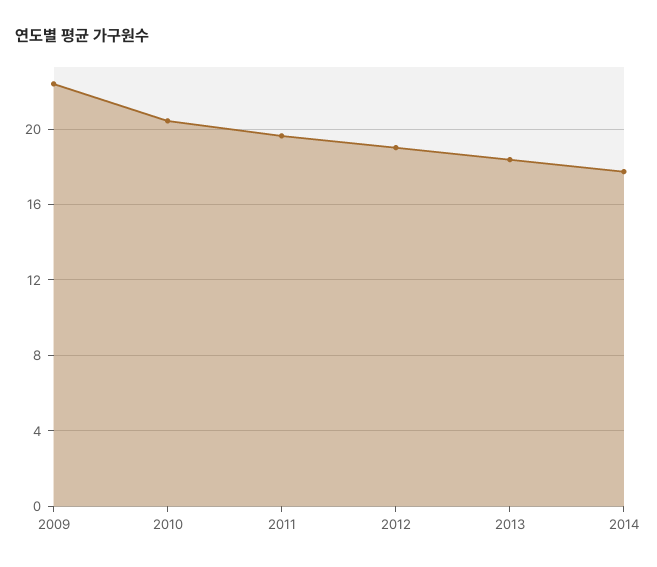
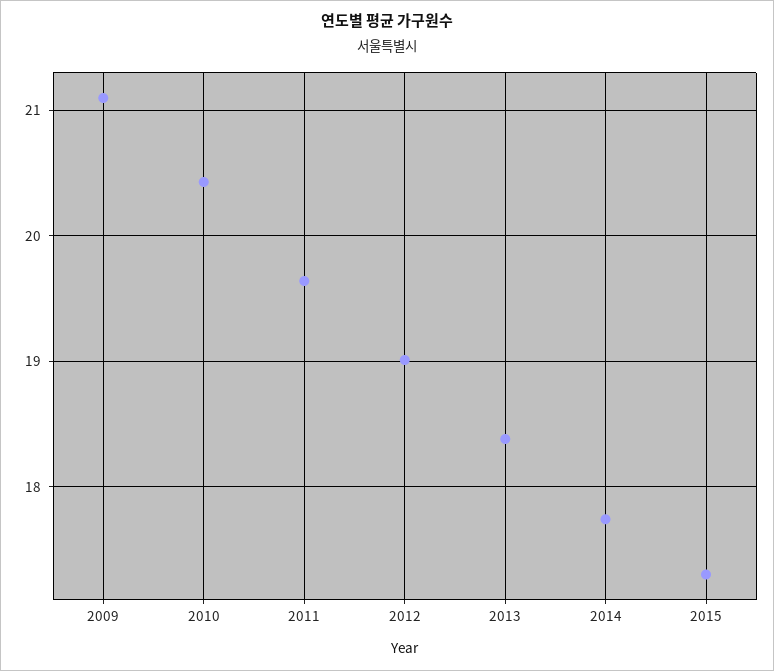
2009: 22.5 -> 21.1
2015: none -> 17.3

